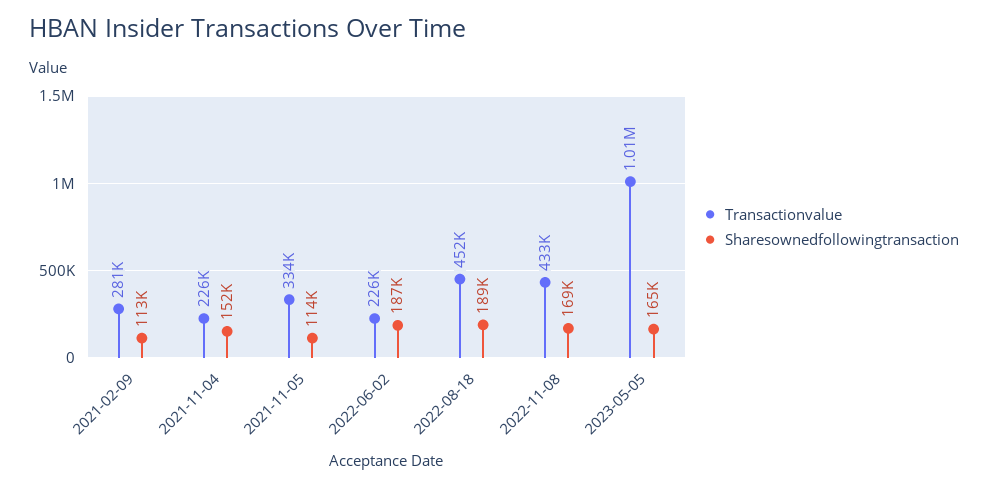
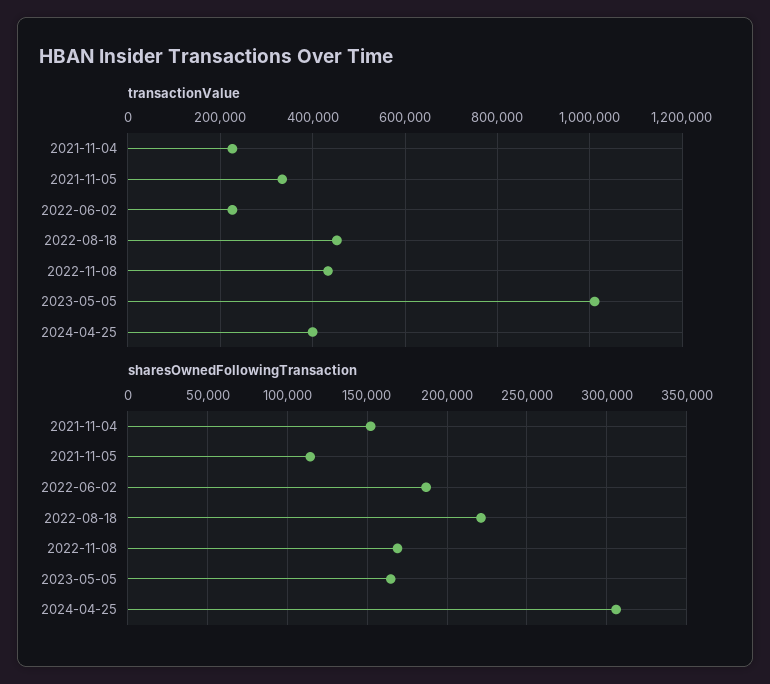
Transactionvalue, 2021-02-09: 281000 -> none
Sharesownedfollowingtransaction, 2021-02-09: 113000 -> none
Sharesownedfollowingtransaction, 2022-08-18: 189000 -> 220000
Transactionvalue, 2024-04-25: none -> 400000
Sharesownedfollowingtransaction, 2024-04-25: none -> 305000

